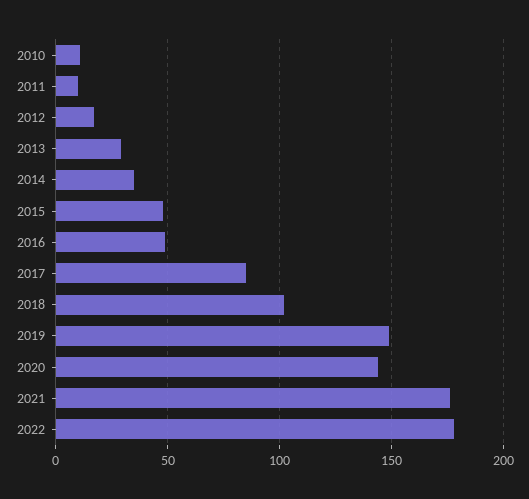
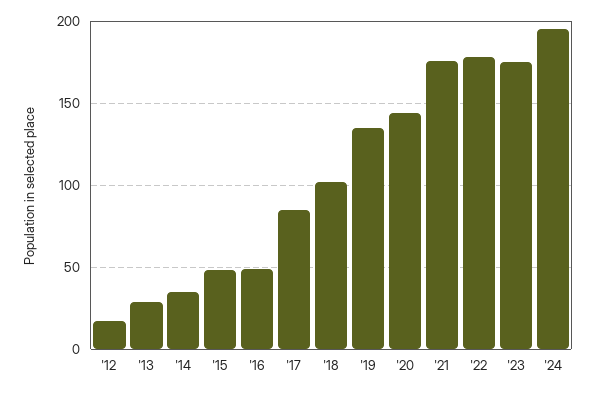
2010: 10 -> none
2011: 10 -> none
2019: 150 -> 135
'23: none -> 175
'24: none -> 195

